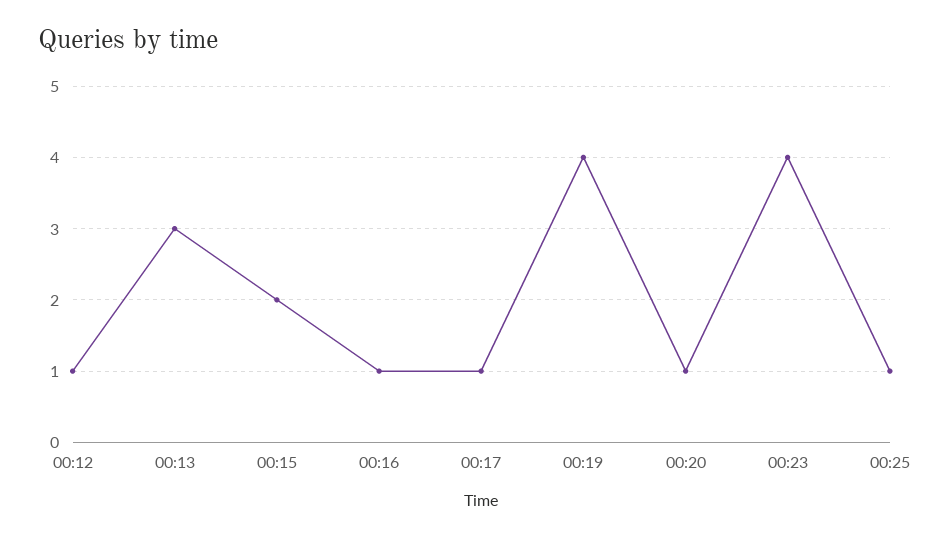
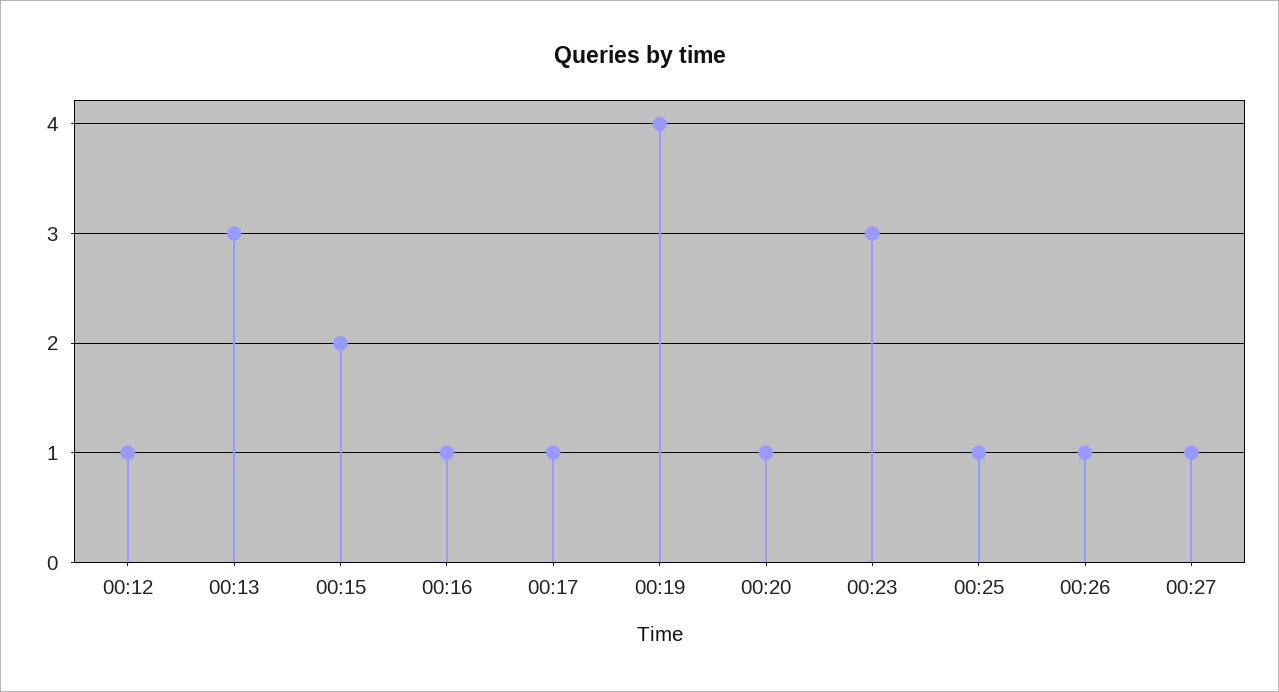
00:23: 4 -> 3
00:26: none -> 1
00:27: none -> 1

